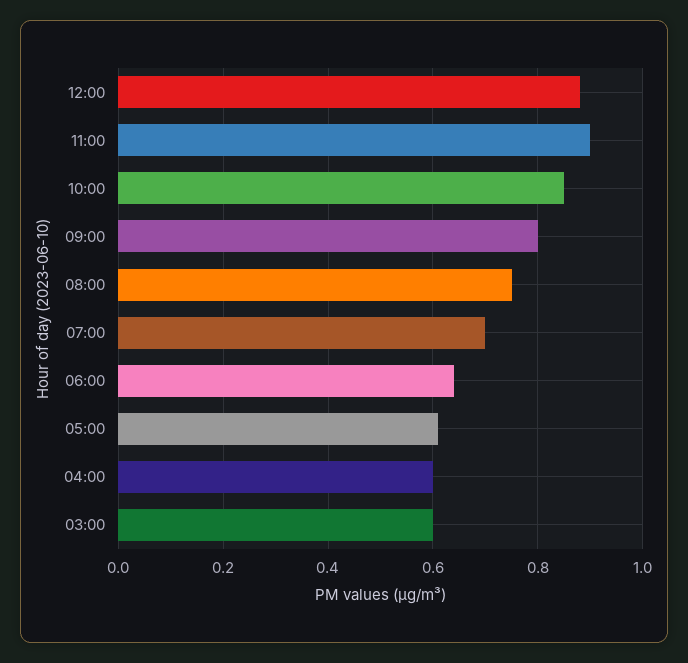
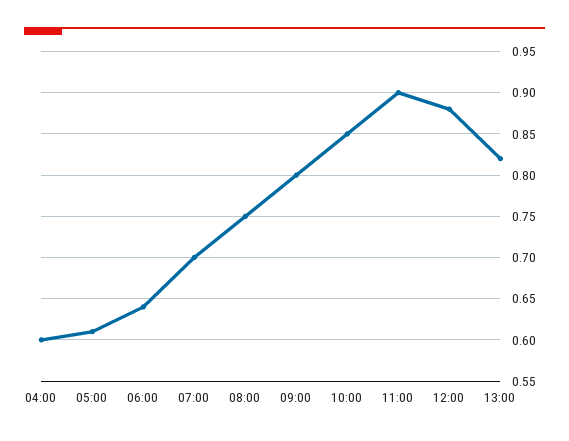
03:00: 0.6 -> none
13:00: none -> 0.82

